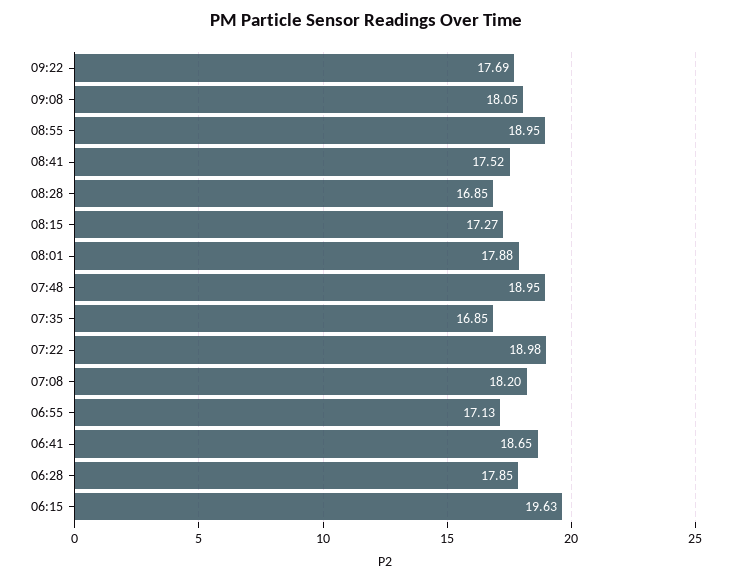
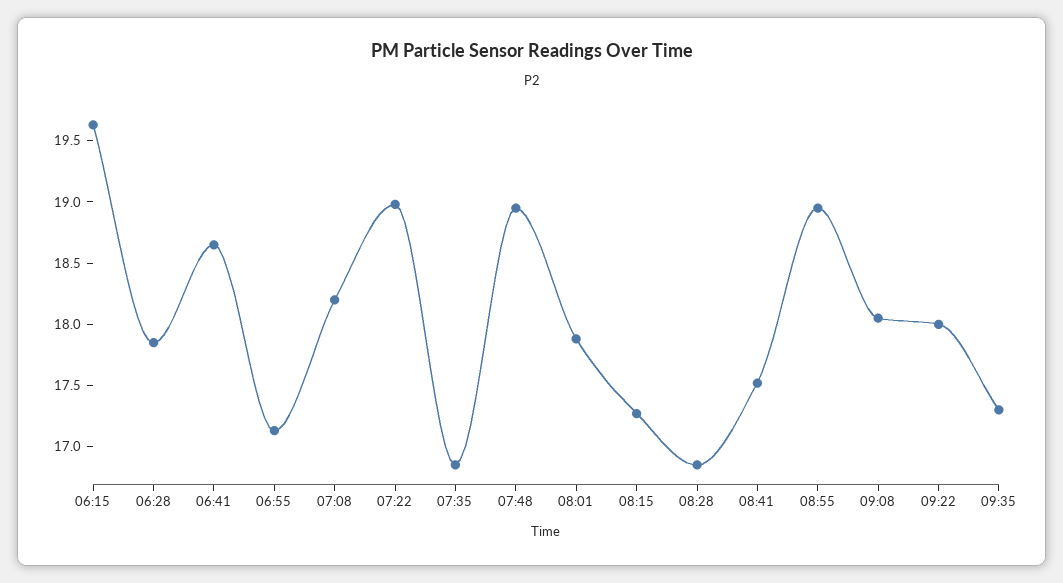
09:22: 17.69 -> 18
09:35: none -> 17.3

